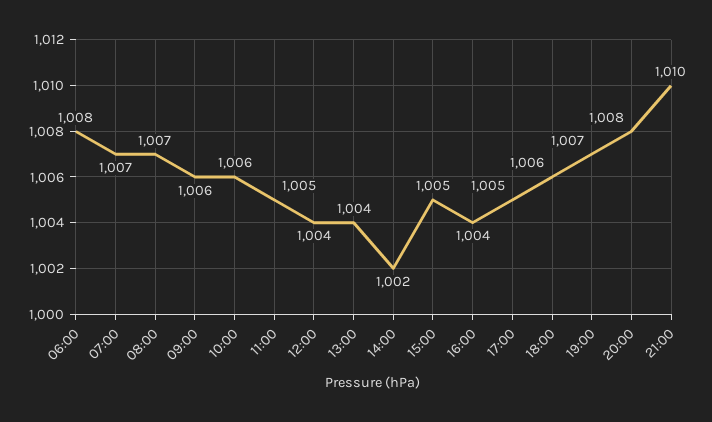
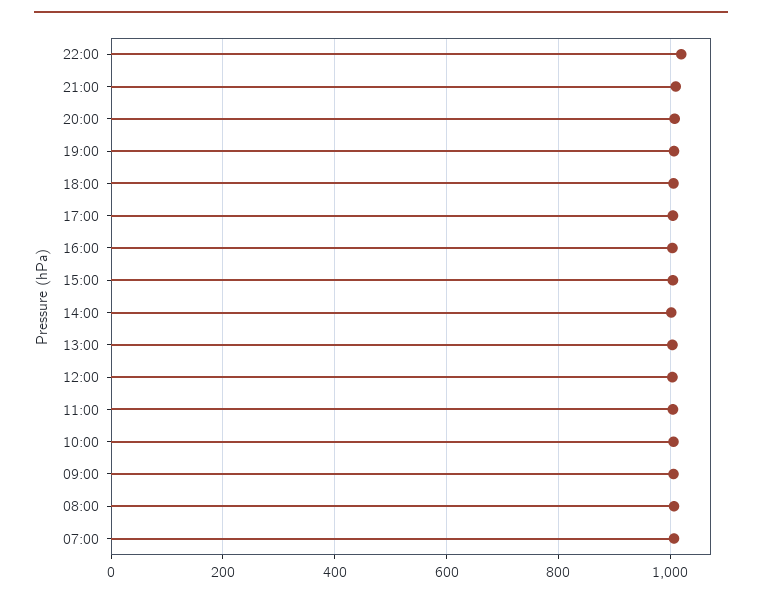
06:00: 1008 -> none
22:00: none -> 1020

